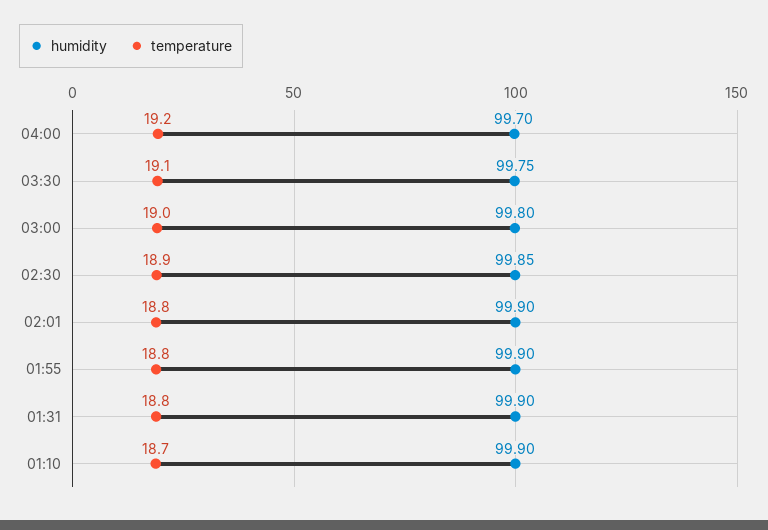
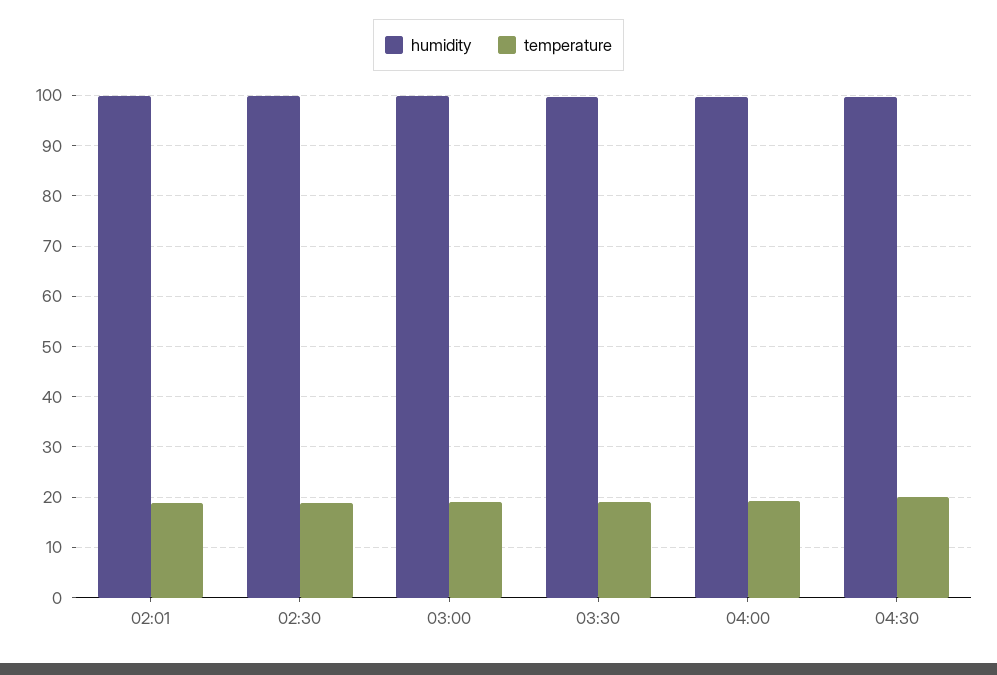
humidity, 01:55: 99.9 -> none
temperature, 01:55: 18.8 -> none
humidity, 01:31: 99.9 -> none
temperature, 01:31: 18.8 -> none
humidity, 01:10: 99.9 -> none
temperature, 01:10: 18.7 -> none
humidity, 04:30: none -> 100
temperature, 04:30: none -> 20

